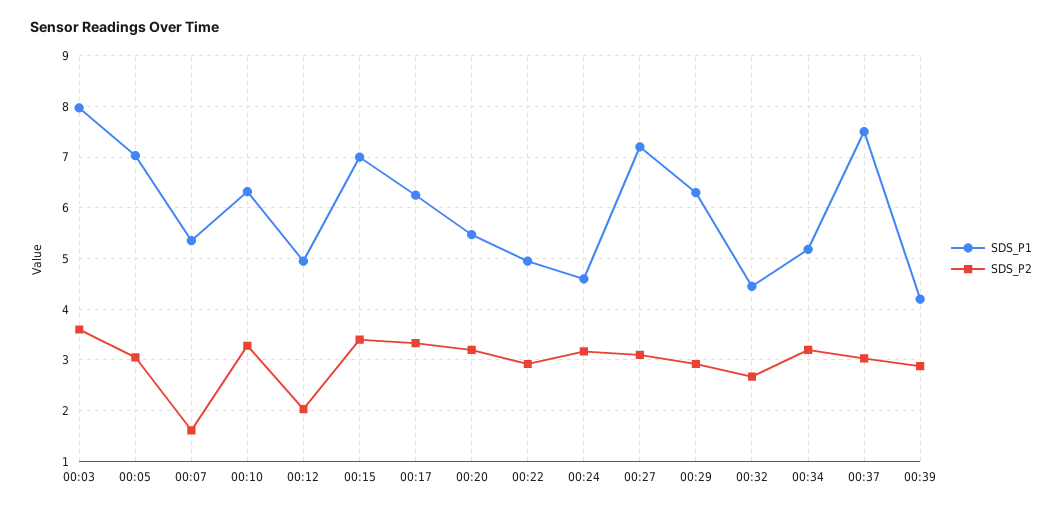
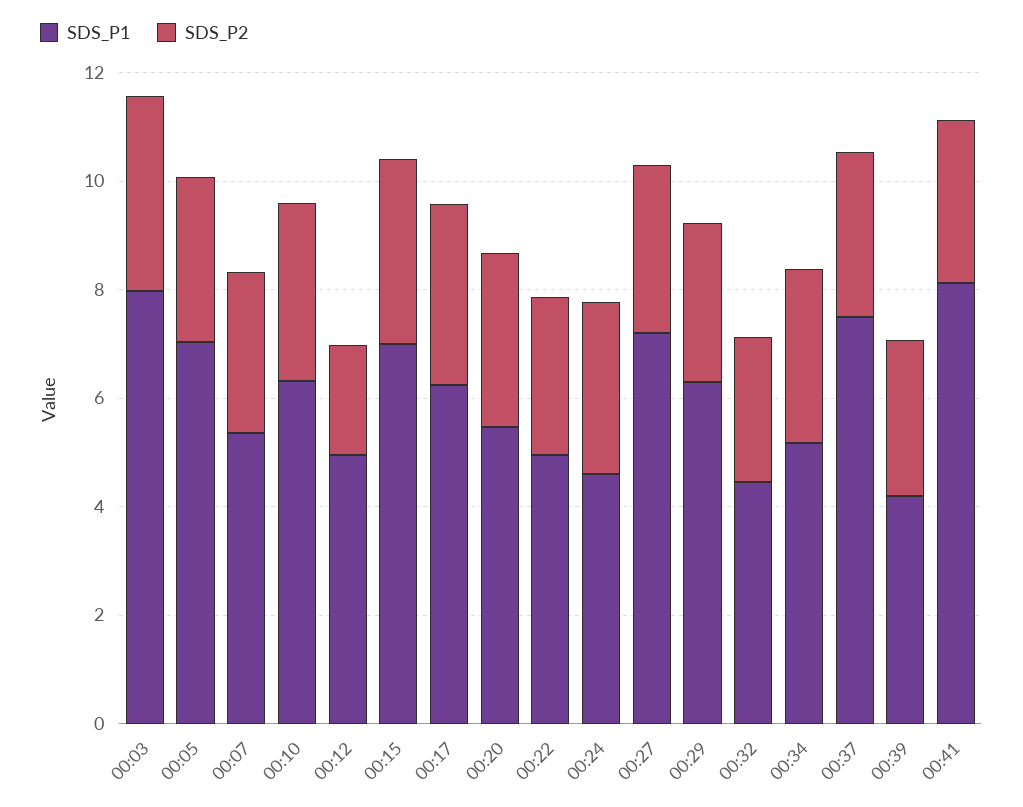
SDS_P2, 00:07: 1.6 -> 3
SDS_P1, 00:41: none -> 8
SDS_P2, 00:41: none -> 3

